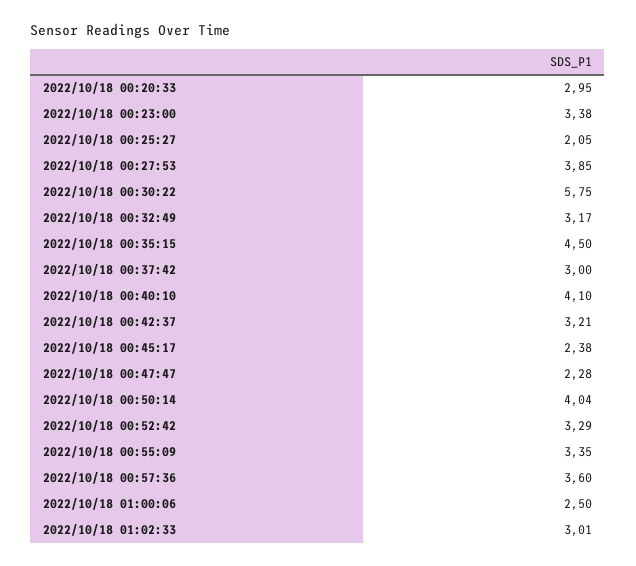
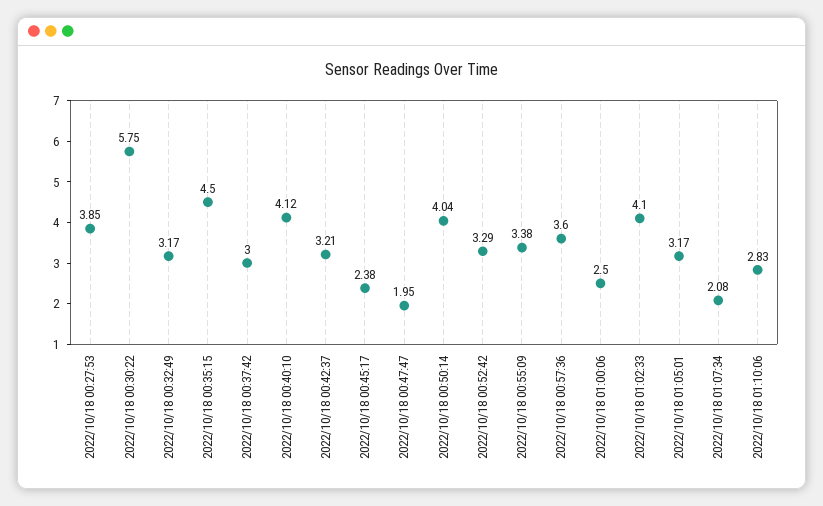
2022/10/18 00:20:33: 2.95 -> none
2022/10/18 00:23:00: 3.38 -> none
2022/10/18 00:25:27: 2.05 -> none
2022/10/18 00:40:10: 4.1 -> 4.12
2022/10/18 00:47:47: 2.28 -> 1.95
2022/10/18 00:55:09: 3.35 -> 3.38
2022/10/18 01:02:33: 3.01 -> 4.1
2022/10/18 01:05:01: none -> 3.17
2022/10/18 01:07:34: none -> 2.08
2022/10/18 01:10:06: none -> 2.83

